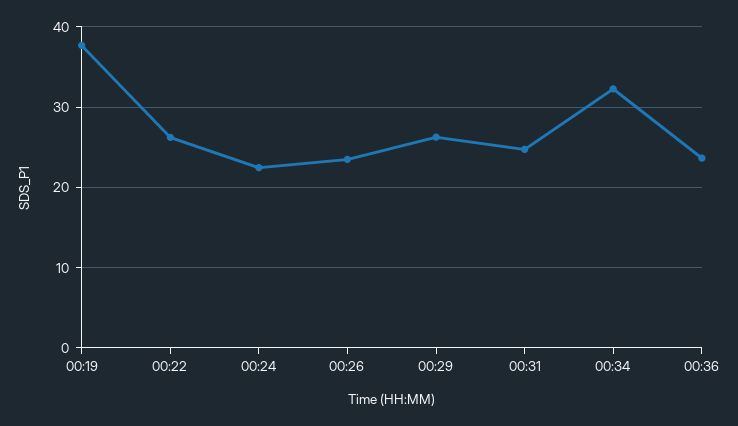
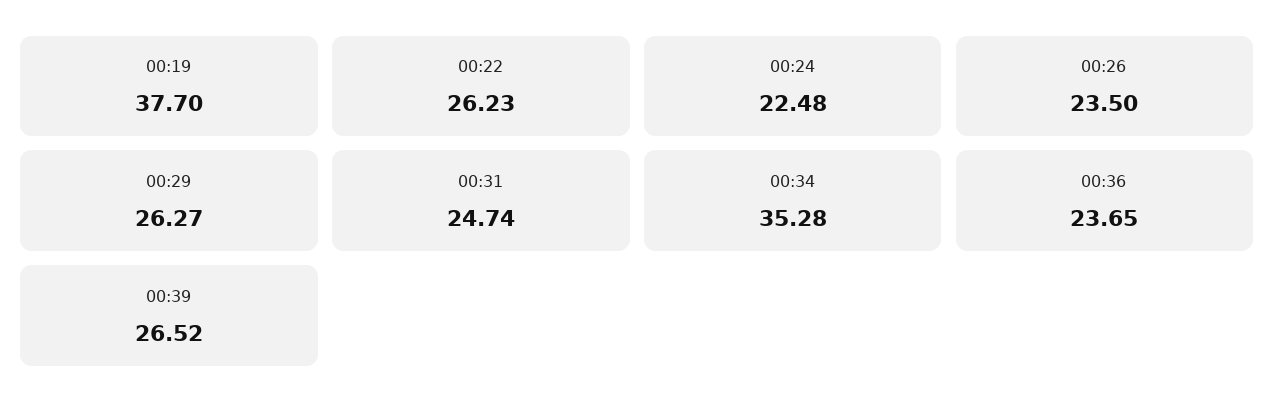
00:34: 32 -> 35.28
00:39: none -> 26.52

